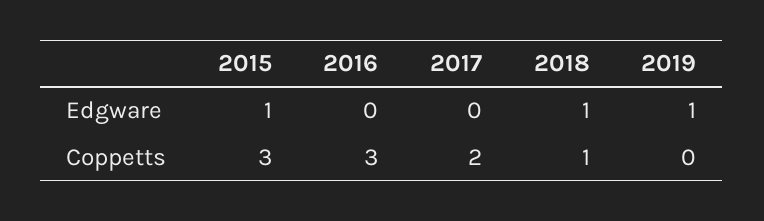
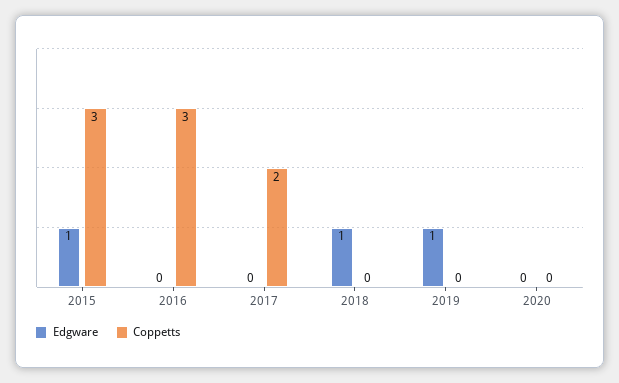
Coppetts, 2018: 1 -> 0
Edgware, 2020: none -> 0
Coppetts, 2020: none -> 0

